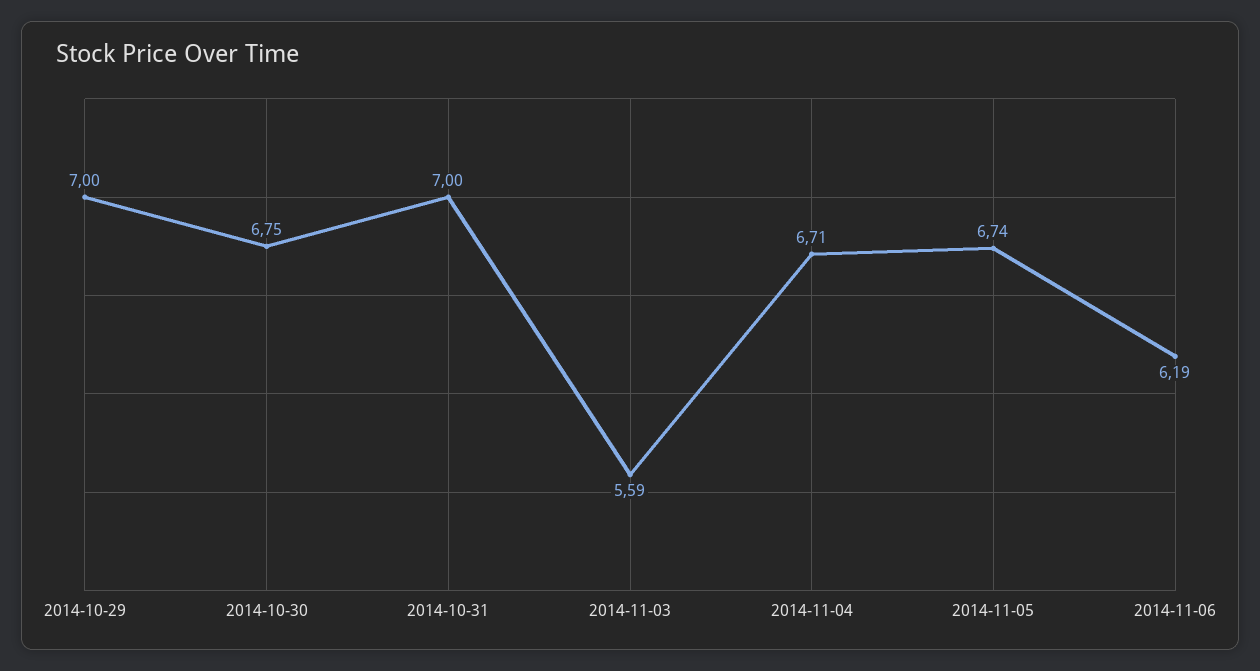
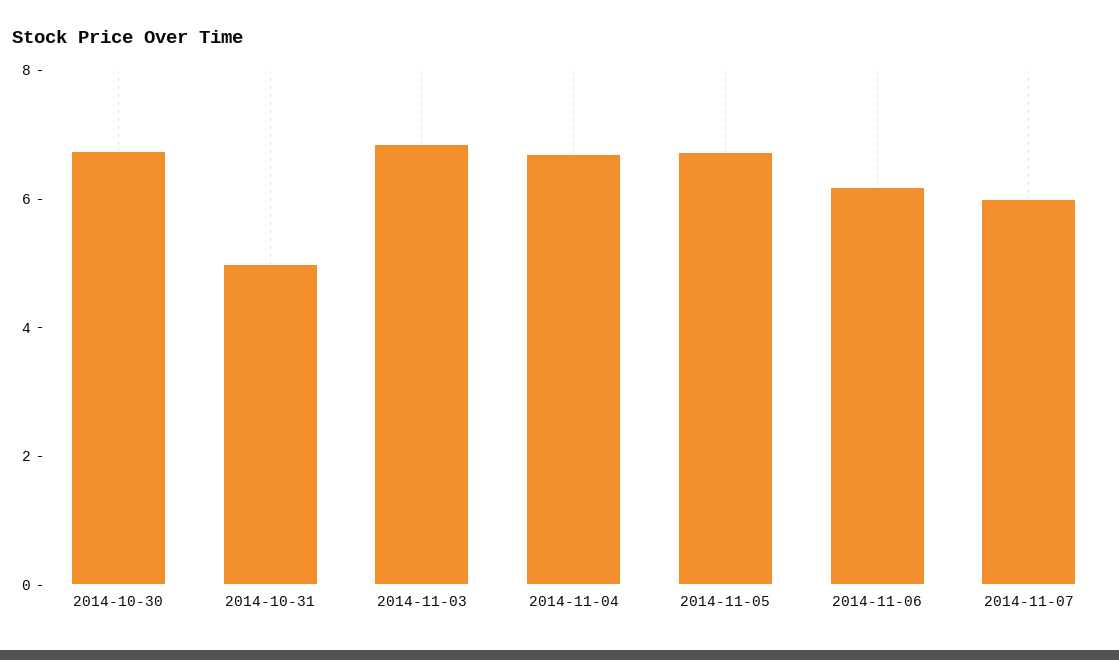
2014-10-29: 7 -> none
2014-10-31: 7 -> 5
2014-11-03: 5.59 -> 7
2014-11-07: none -> 6

